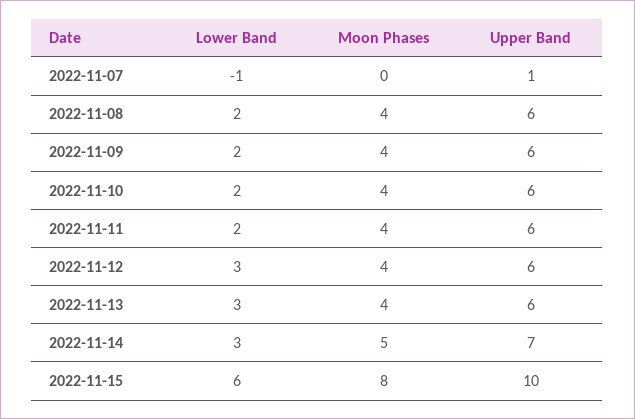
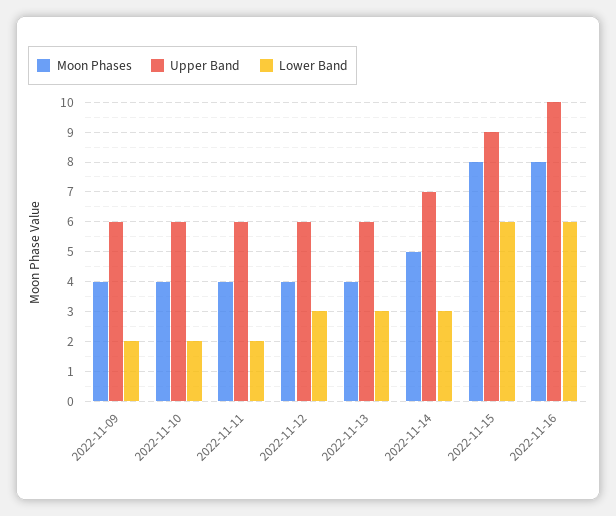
Lower Band, 2022-11-07: -1 -> none
Moon Phases, 2022-11-07: 0 -> none
Upper Band, 2022-11-07: 1 -> none
Lower Band, 2022-11-08: 2 -> none
Moon Phases, 2022-11-08: 4 -> none
Upper Band, 2022-11-08: 6 -> none
Upper Band, 2022-11-15: 10 -> 9
Moon Phases, 2022-11-16: none -> 8
Upper Band, 2022-11-16: none -> 10
Lower Band, 2022-11-16: none -> 6

